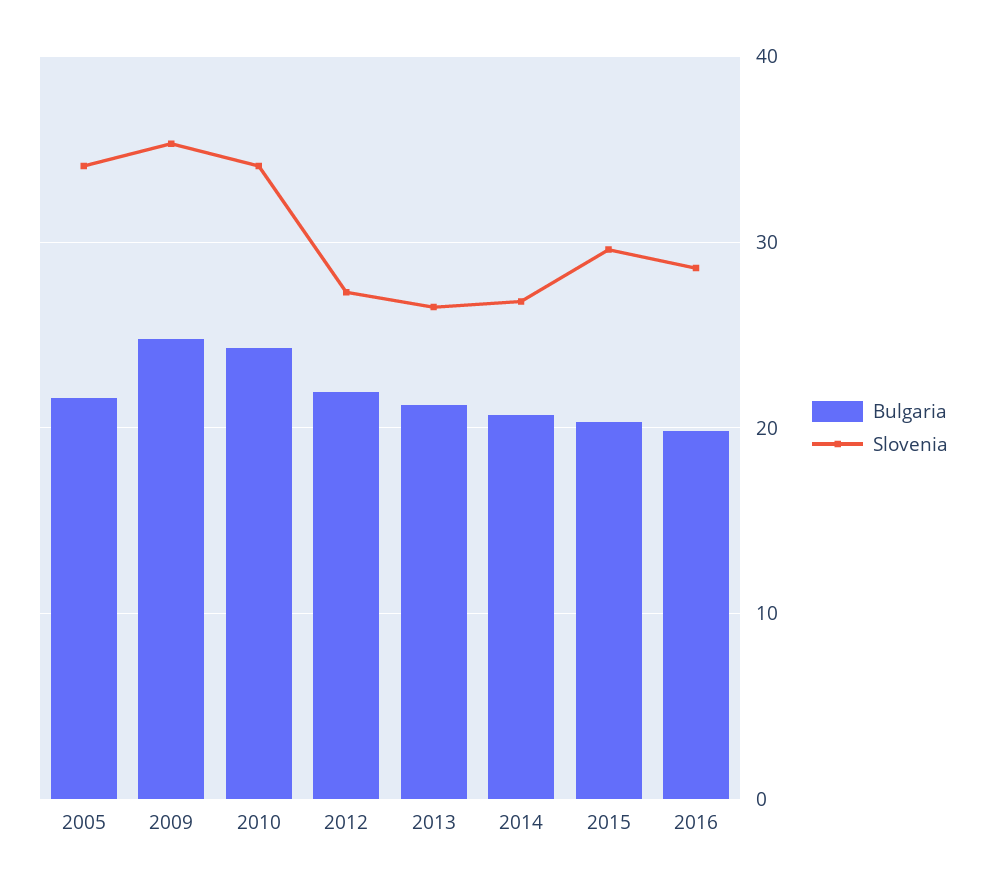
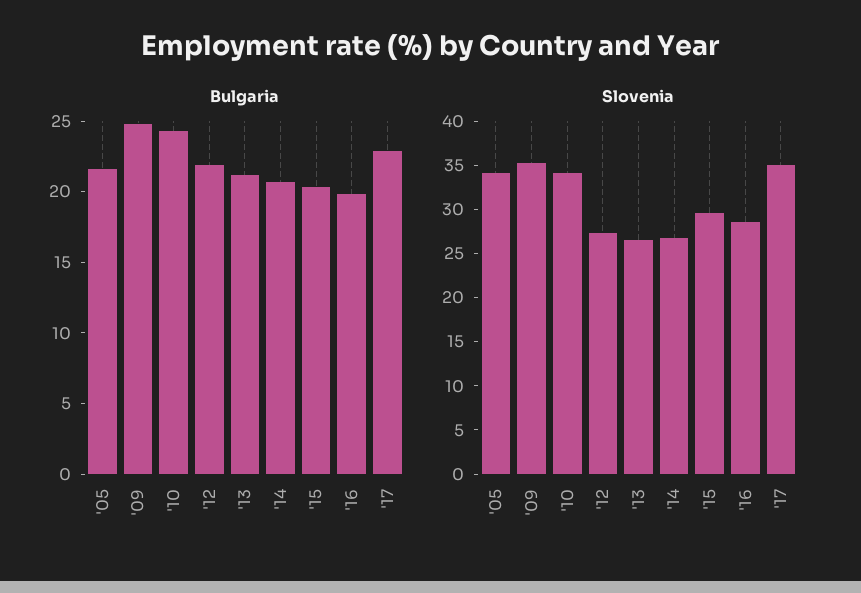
Bulgaria, '17: none -> 23
Slovenia, '17: none -> 35

